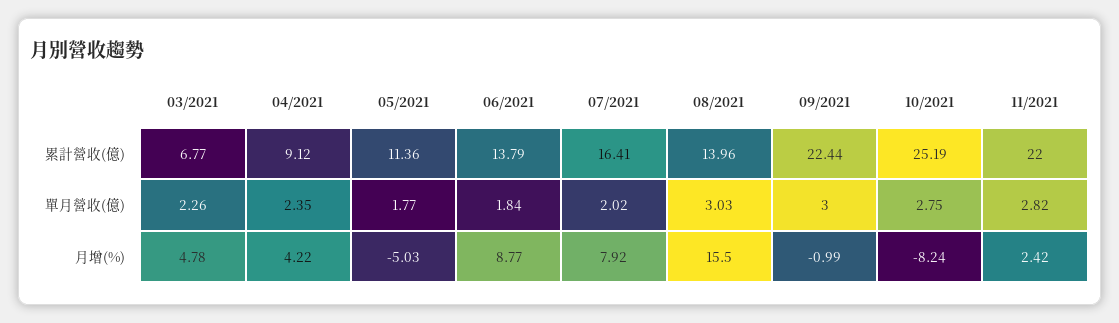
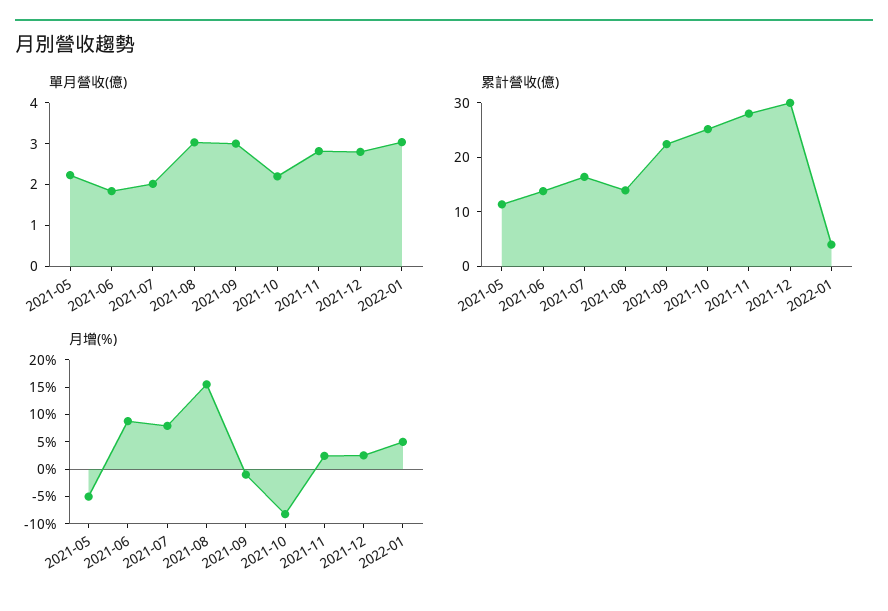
累計營收(億), 03/2021: 6.77 -> none
累計營收(億), 04/2021: 9.12 -> none
累計營收(億), 11/2021: 22 -> 28
單月營收(億), 03/2021: 2.26 -> none
單月營收(億), 04/2021: 2.35 -> none
單月營收(億), 05/2021: 1.77 -> 2.2
單月營收(億), 10/2021: 2.75 -> 2.2
月增(%), 03/2021: 4.78 -> none
月增(%), 04/2021: 4.22 -> none
單月營收(億), 2021-12: none -> 2.8
單月營收(億), 2022-01: none -> 3
累計營收(億), 2021-12: none -> 30
累計營收(億), 2022-01: none -> 4
月增(%), 2021-12: none -> 2.5
月增(%), 2022-01: none -> 5

